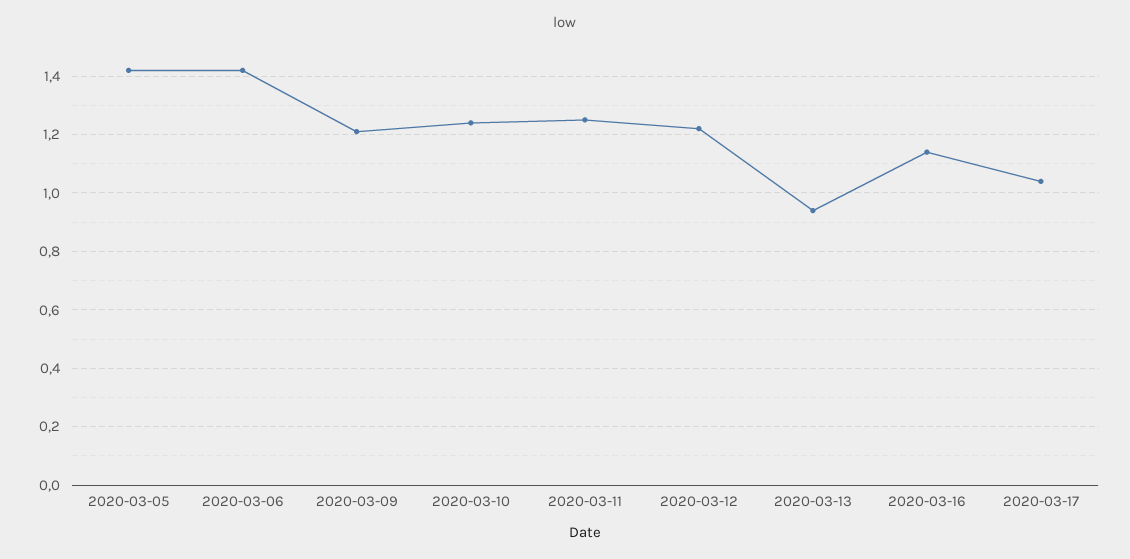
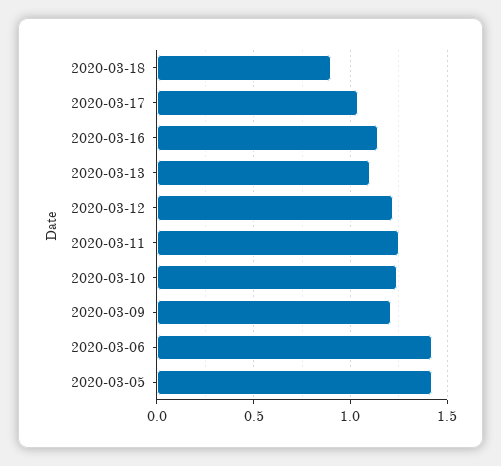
2020-03-13: 0.95 -> 1.1
2020-03-18: none -> 0.9

